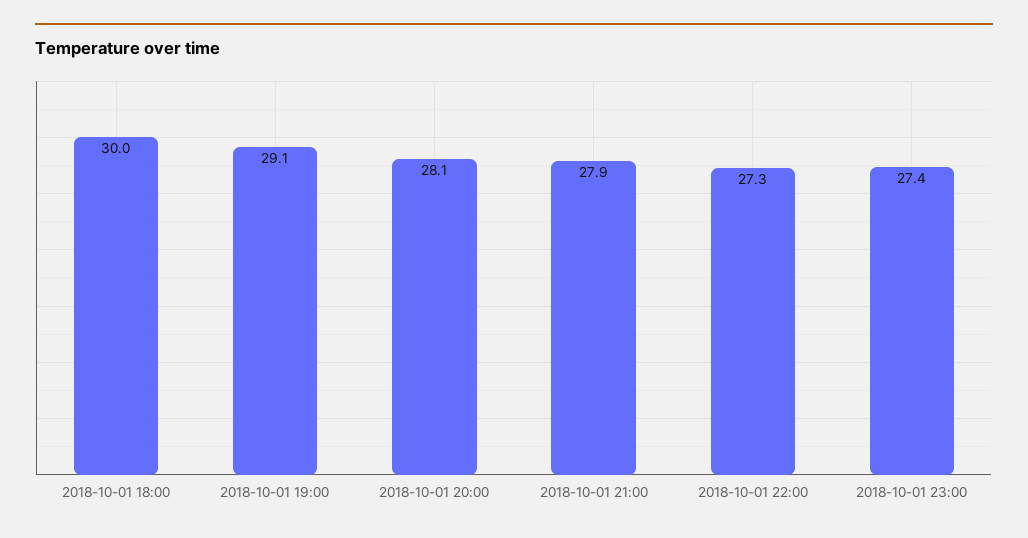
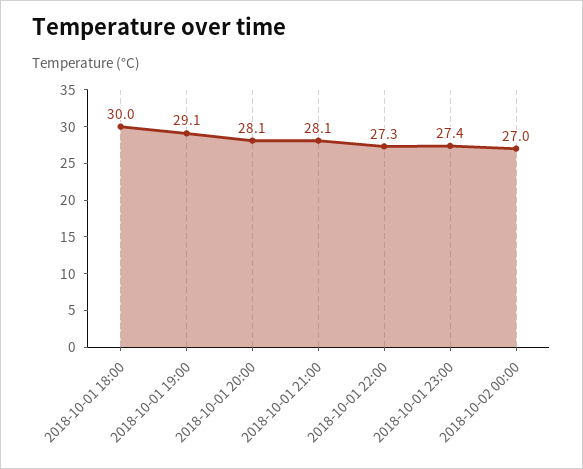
2018-10-01 21:00: 27.9 -> 28.1
2018-10-02 00:00: none -> 27

